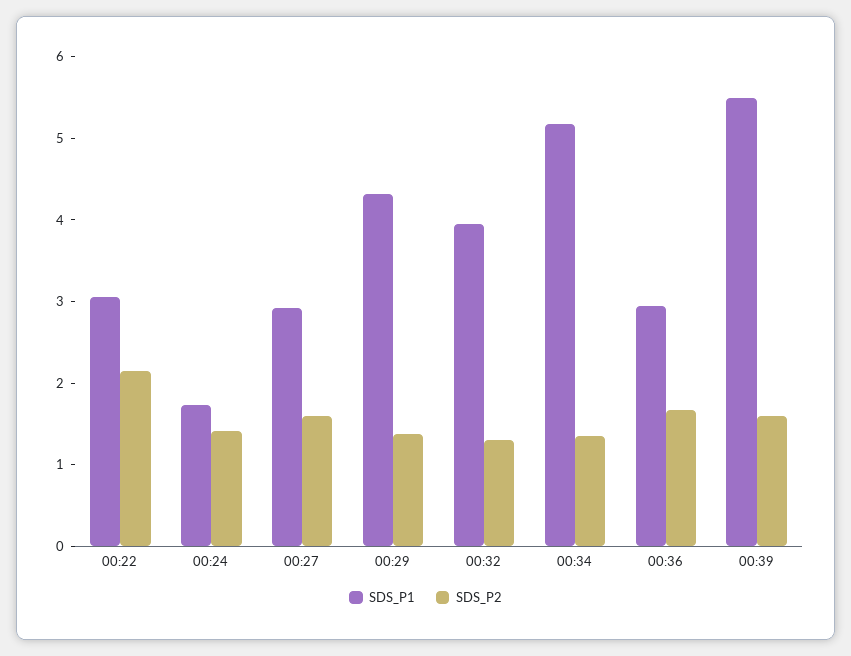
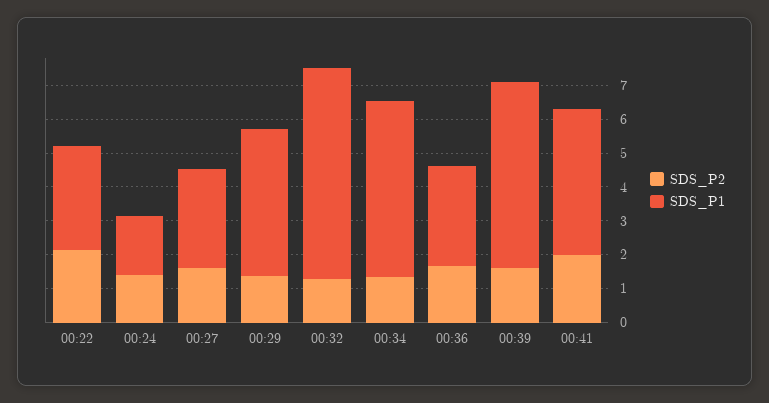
SDS_P1, 00:32: 4 -> 6.25
SDS_P2, 00:41: none -> 2
SDS_P1, 00:41: none -> 4.25

